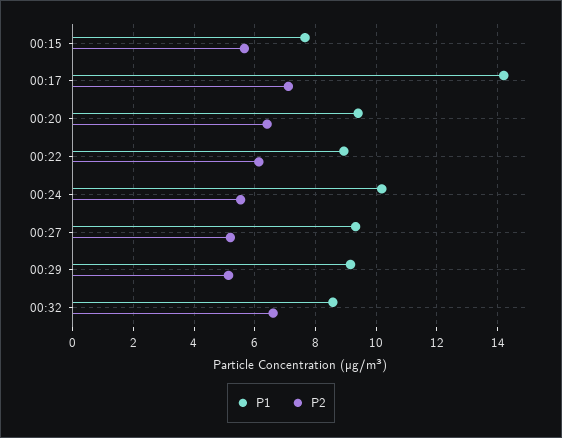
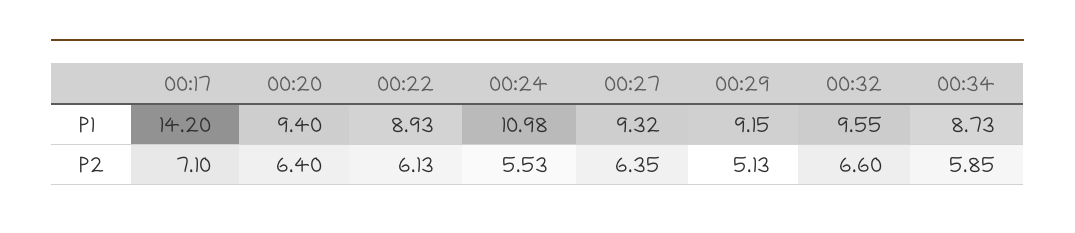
P1, 00:15: 7.6 -> none
P2, 00:15: 5.6 -> none
P1, 00:24: 10.2 -> 10.98
P2, 00:27: 5.2 -> 6.35
P1, 00:32: 8.6 -> 9.55
P1, 00:34: none -> 8.73
P2, 00:34: none -> 5.85

